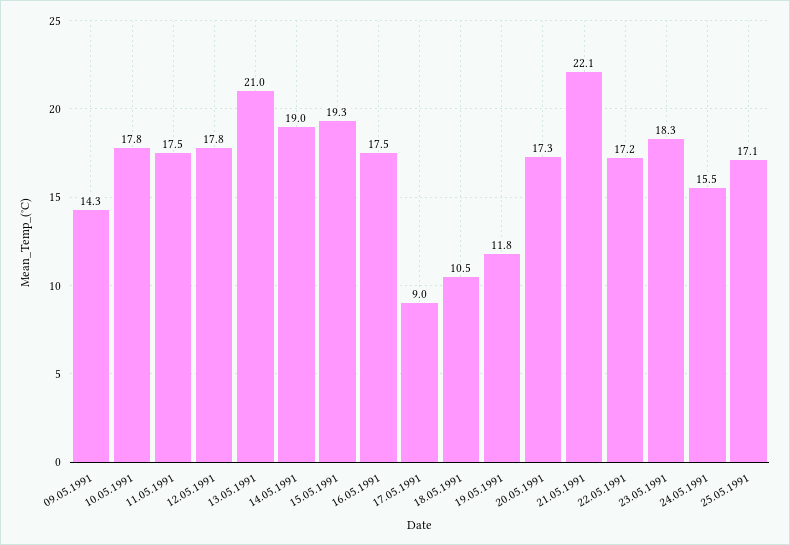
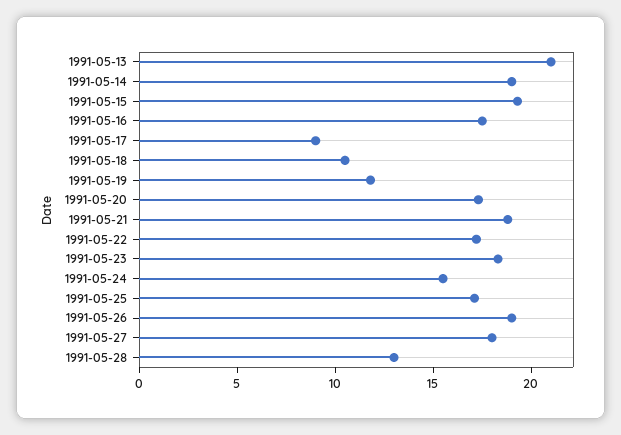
09.05.1991: 14.3 -> none
10.05.1991: 17.8 -> none
11.05.1991: 17.5 -> none
12.05.1991: 17.8 -> none
21.05.1991: 22.1 -> 19
1991-05-26: none -> 19
1991-05-27: none -> 18
1991-05-28: none -> 13

